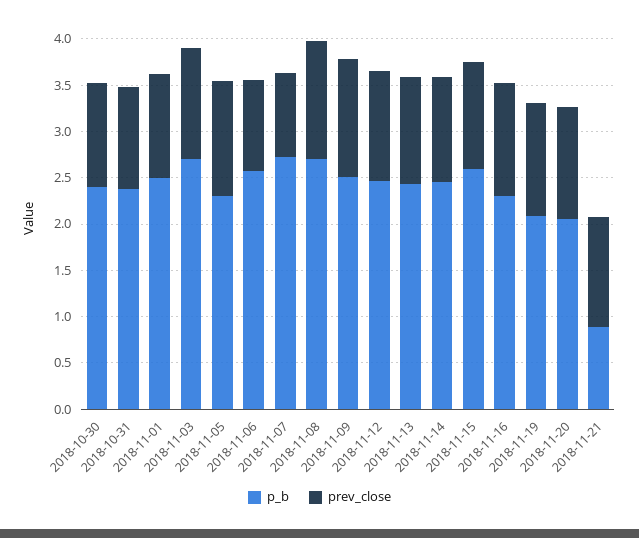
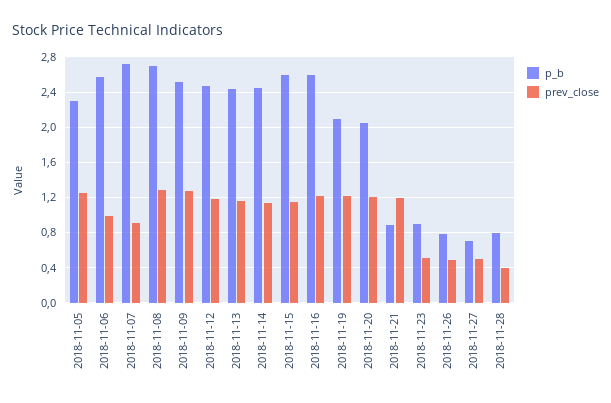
p_b, 2018-10-30: 2.4 -> none
prev_close, 2018-10-30: 1.1 -> none
p_b, 2018-10-31: 2.4 -> none
prev_close, 2018-10-31: 1.1 -> none
p_b, 2018-11-01: 2.5 -> none
prev_close, 2018-11-01: 1.1 -> none
p_b, 2018-11-03: 2.7 -> none
prev_close, 2018-11-03: 1.2 -> none
p_b, 2018-11-16: 2.3 -> 2.6
p_b, 2018-11-23: none -> 0.9
prev_close, 2018-11-23: none -> 0.5
p_b, 2018-11-26: none -> 0.8
prev_close, 2018-11-26: none -> 0.5
p_b, 2018-11-27: none -> 0.7
prev_close, 2018-11-27: none -> 0.5
p_b, 2018-11-28: none -> 0.8
prev_close, 2018-11-28: none -> 0.4

